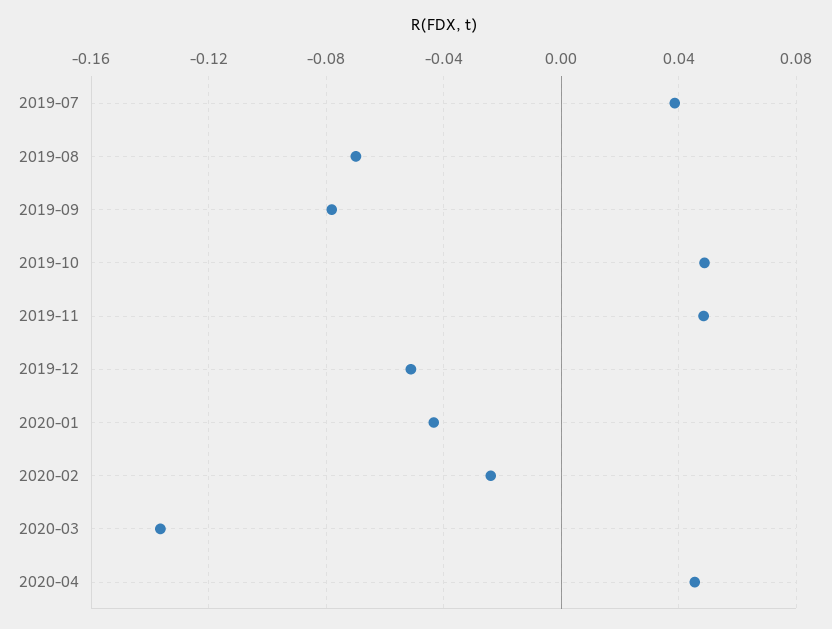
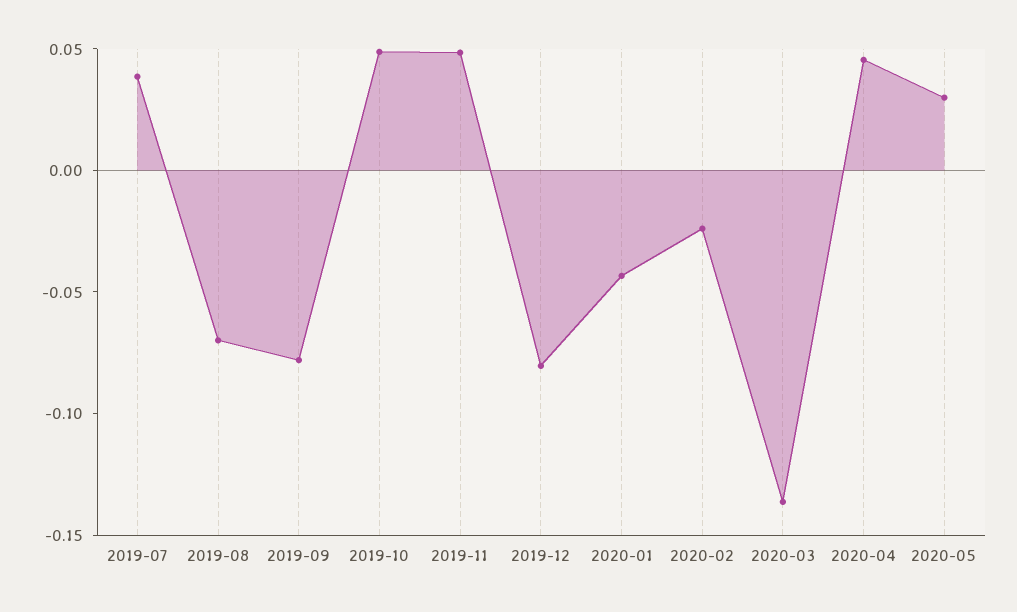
2019-12: -0.05 -> -0.08
2020-05: none -> 0.03

